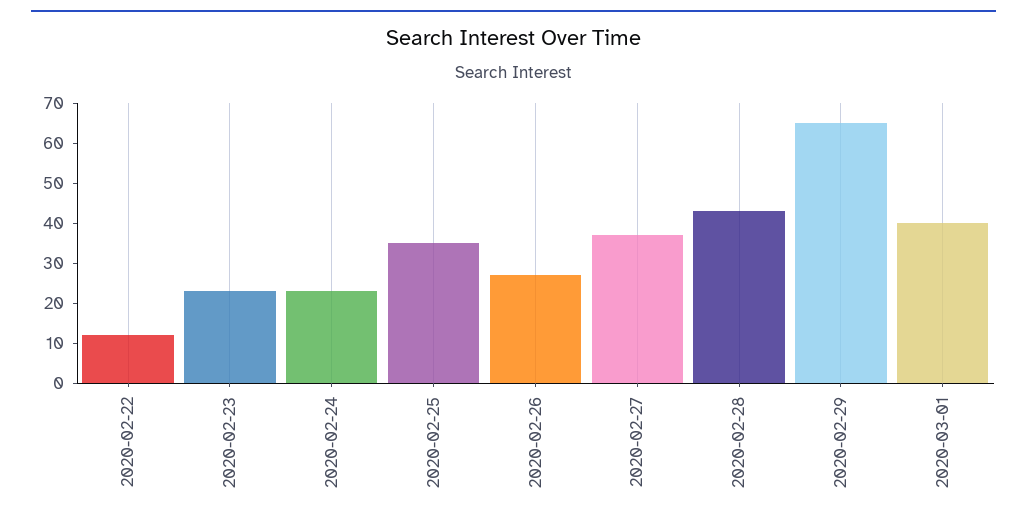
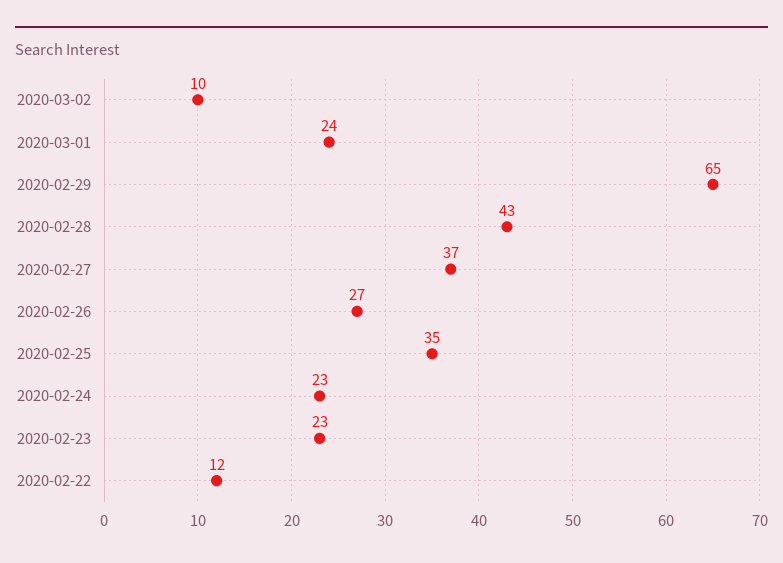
2020-03-01: 40 -> 24
2020-03-02: none -> 10

